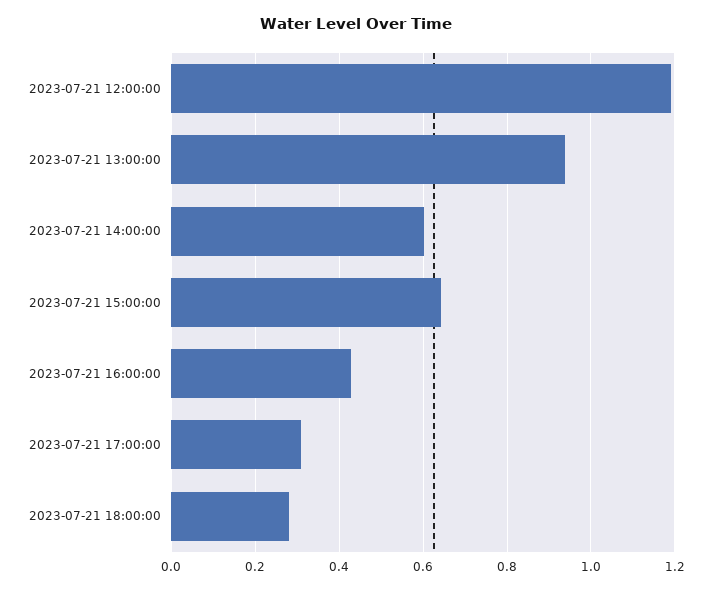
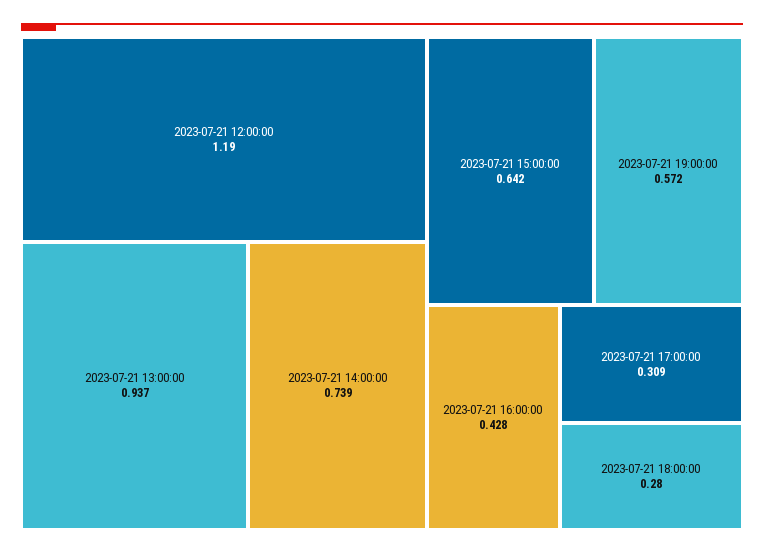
2023-07-21 14:00:00: 0.6 -> 0.739
2023-07-21 19:00:00: none -> 0.572

